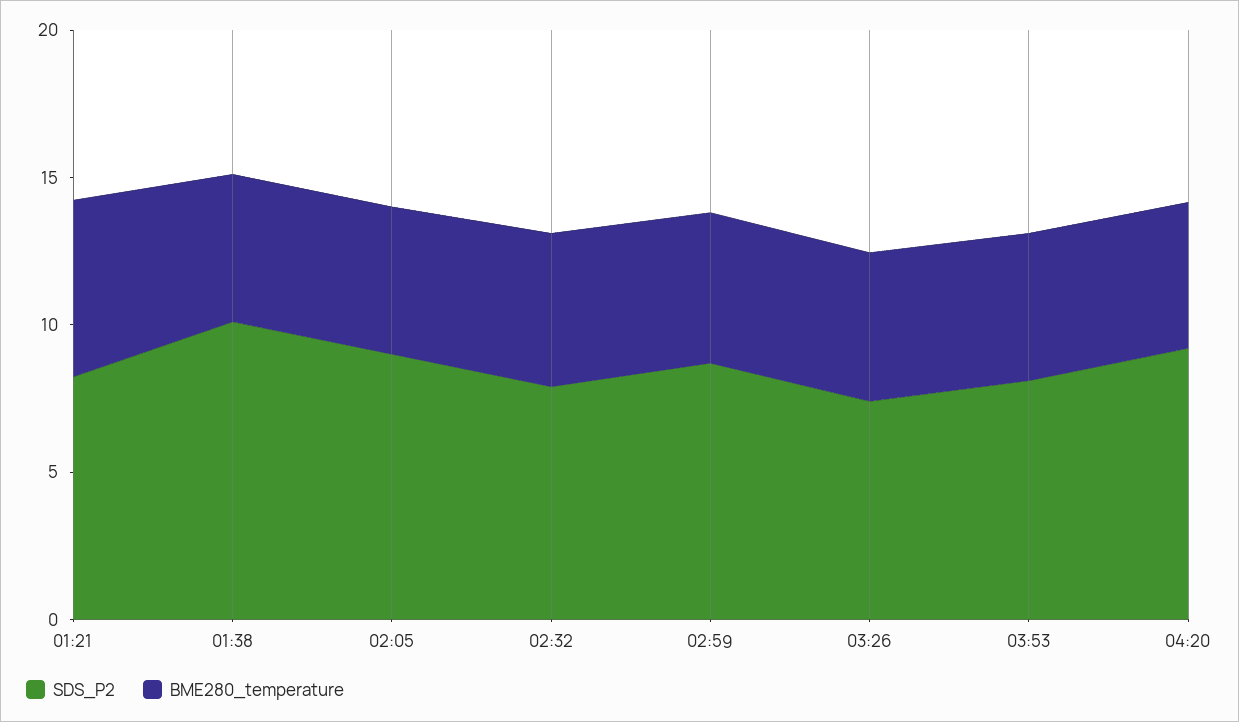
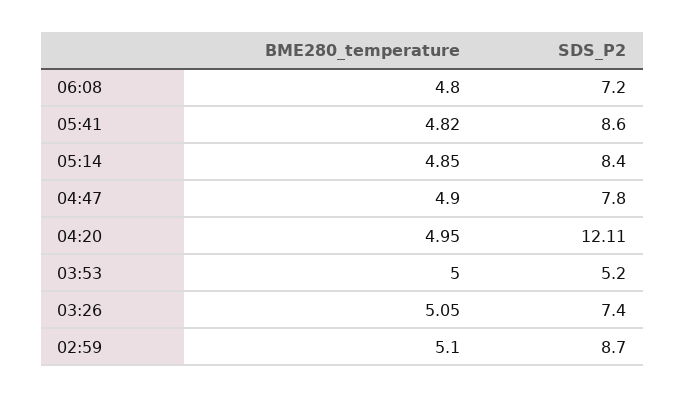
SDS_P2, 01:21: 8 -> none
BME280_temperature, 01:21: 6 -> none
SDS_P2, 01:38: 10 -> none
BME280_temperature, 01:38: 5 -> none
SDS_P2, 02:05: 9 -> none
BME280_temperature, 02:05: 5 -> none
SDS_P2, 02:32: 8 -> none
BME280_temperature, 02:32: 5 -> none
SDS_P2, 03:53: 8 -> 5.2
SDS_P2, 04:20: 9 -> 12.11
BME280_temperature, 06:08: none -> 4.8
SDS_P2, 06:08: none -> 7.2
BME280_temperature, 05:41: none -> 4.82
SDS_P2, 05:41: none -> 8.6
BME280_temperature, 05:14: none -> 4.85
SDS_P2, 05:14: none -> 8.4
BME280_temperature, 04:47: none -> 4.9
SDS_P2, 04:47: none -> 7.8

